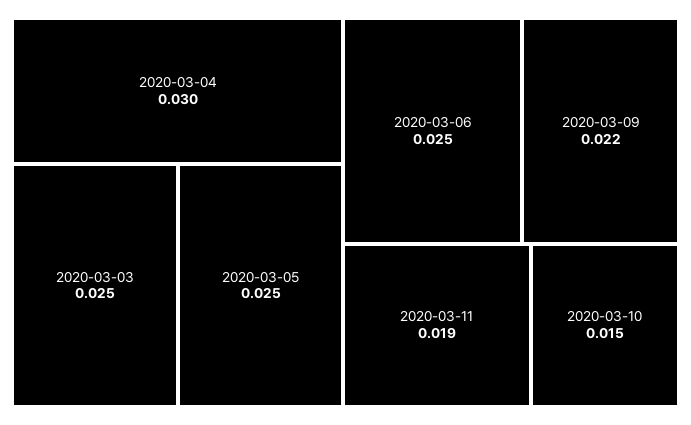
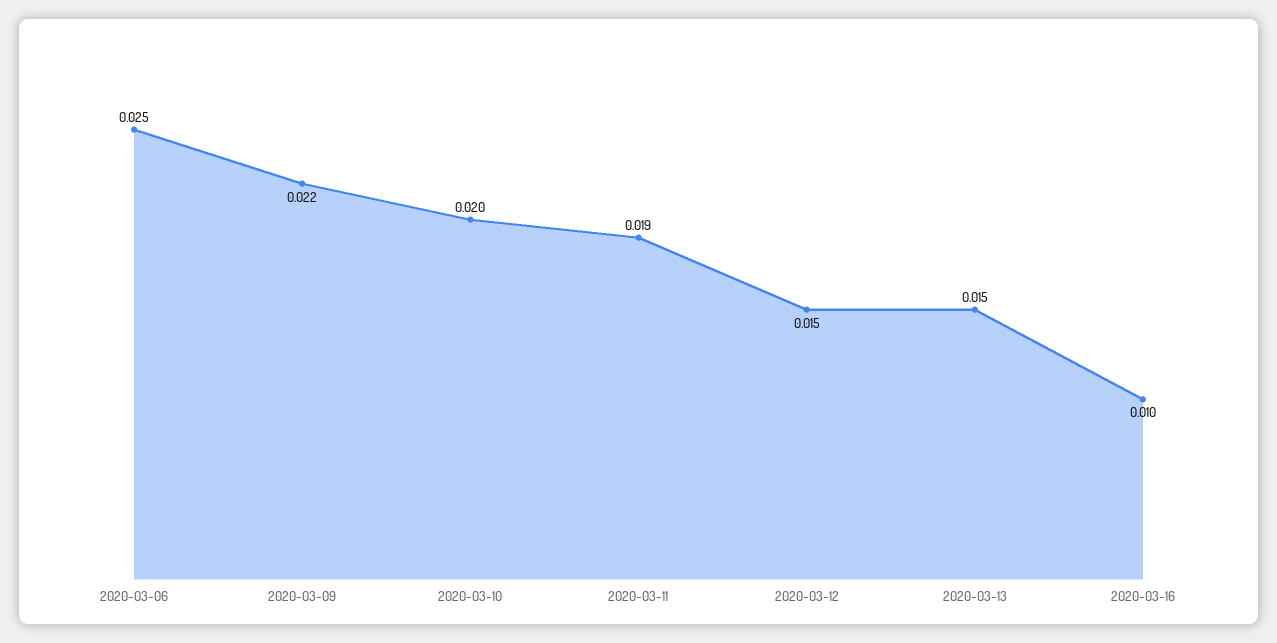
2020-03-04: 0.03 -> none
2020-03-03: 0.025 -> none
2020-03-05: 0.025 -> none
2020-03-10: 0.015 -> 0.02
2020-03-12: none -> 0.015
2020-03-13: none -> 0.015
2020-03-16: none -> 0.01

